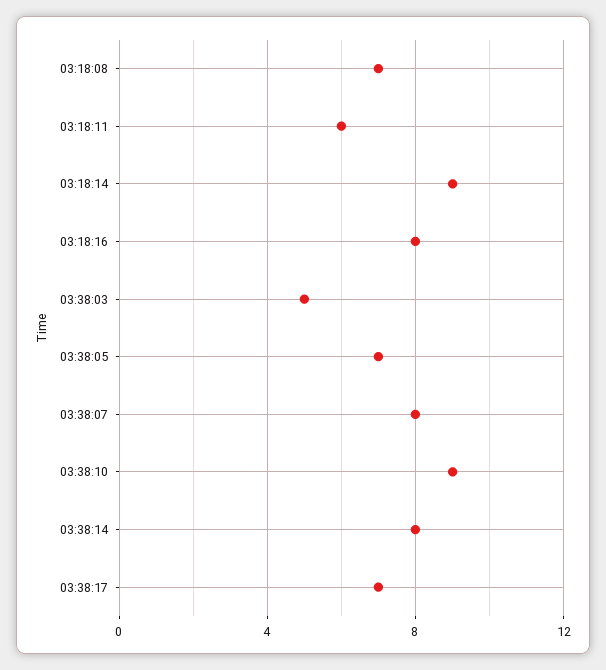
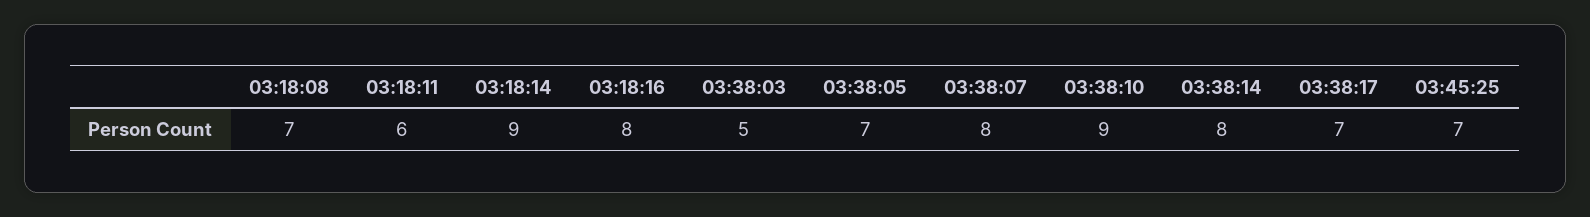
03:45:25: none -> 7

